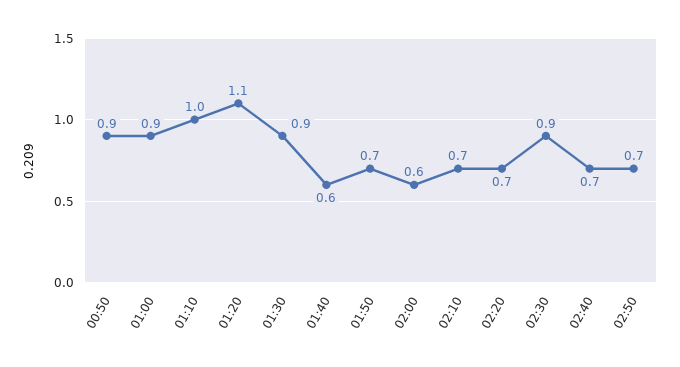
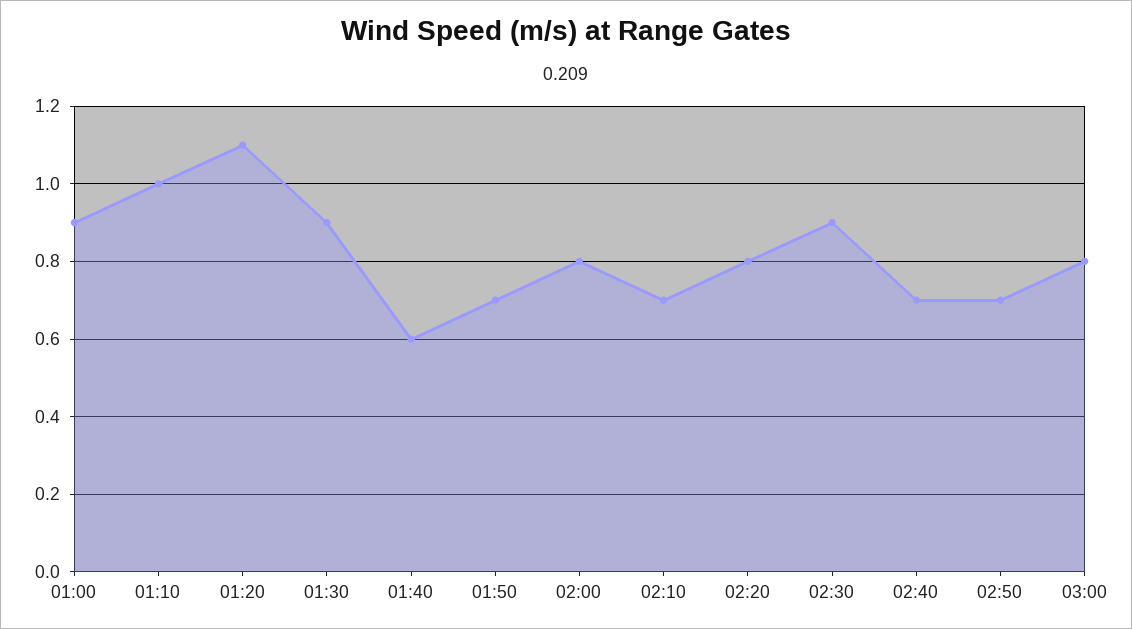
00:50: 0.9 -> none
02:00: 0.6 -> 0.8
02:20: 0.7 -> 0.8
03:00: none -> 0.8

